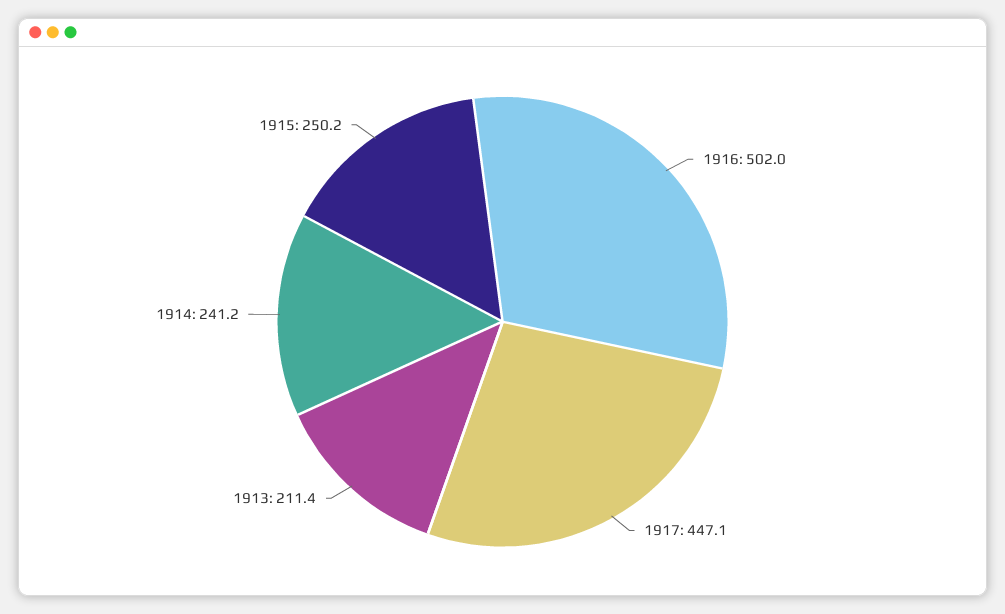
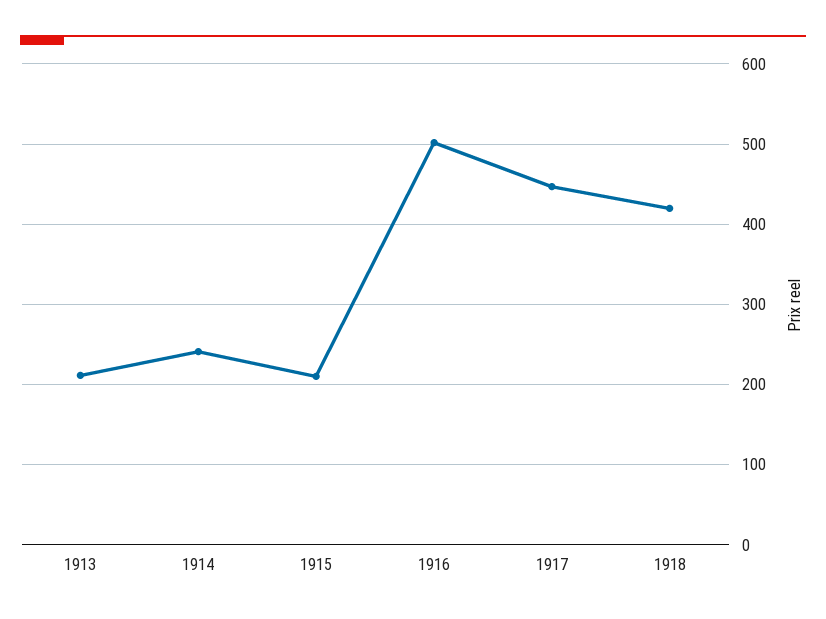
1915: 250.2 -> 210
1918: none -> 420

